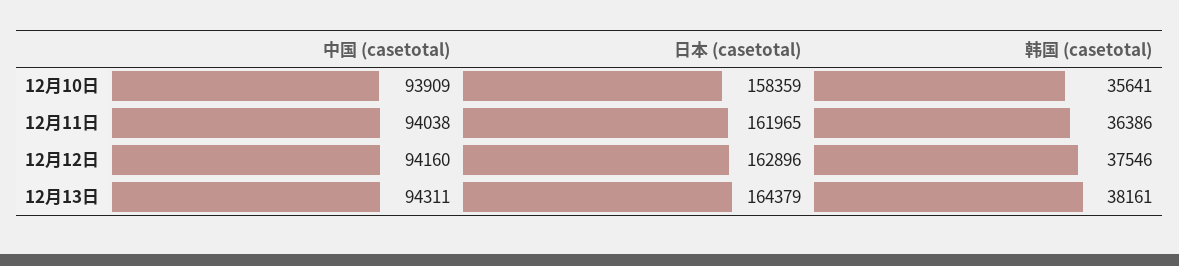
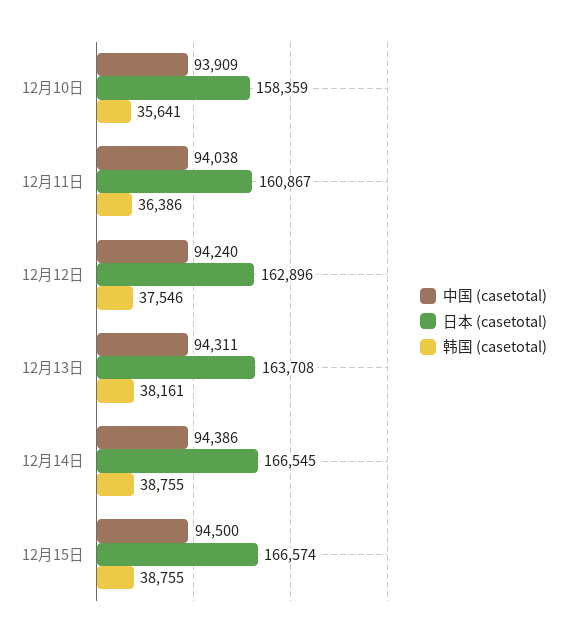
日本 (casetotal), 12月11日: 161965 -> 160867
中国 (casetotal), 12月12日: 94160 -> 94240
日本 (casetotal), 12月13日: 164379 -> 163708
中国 (casetotal), 12月14日: none -> 94386
日本 (casetotal), 12月14日: none -> 166545
韩国 (casetotal), 12月14日: none -> 38755
中国 (casetotal), 12月15日: none -> 94500
日本 (casetotal), 12月15日: none -> 166574
韩国 (casetotal), 12月15日: none -> 38755

